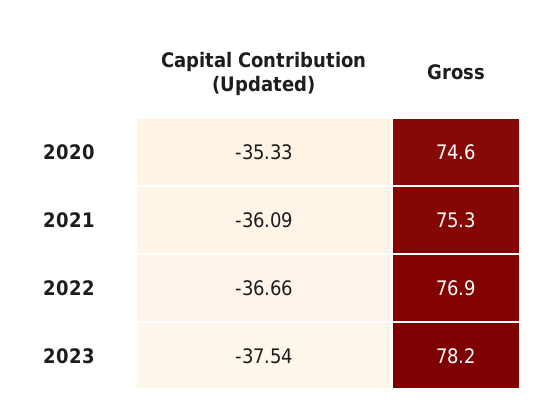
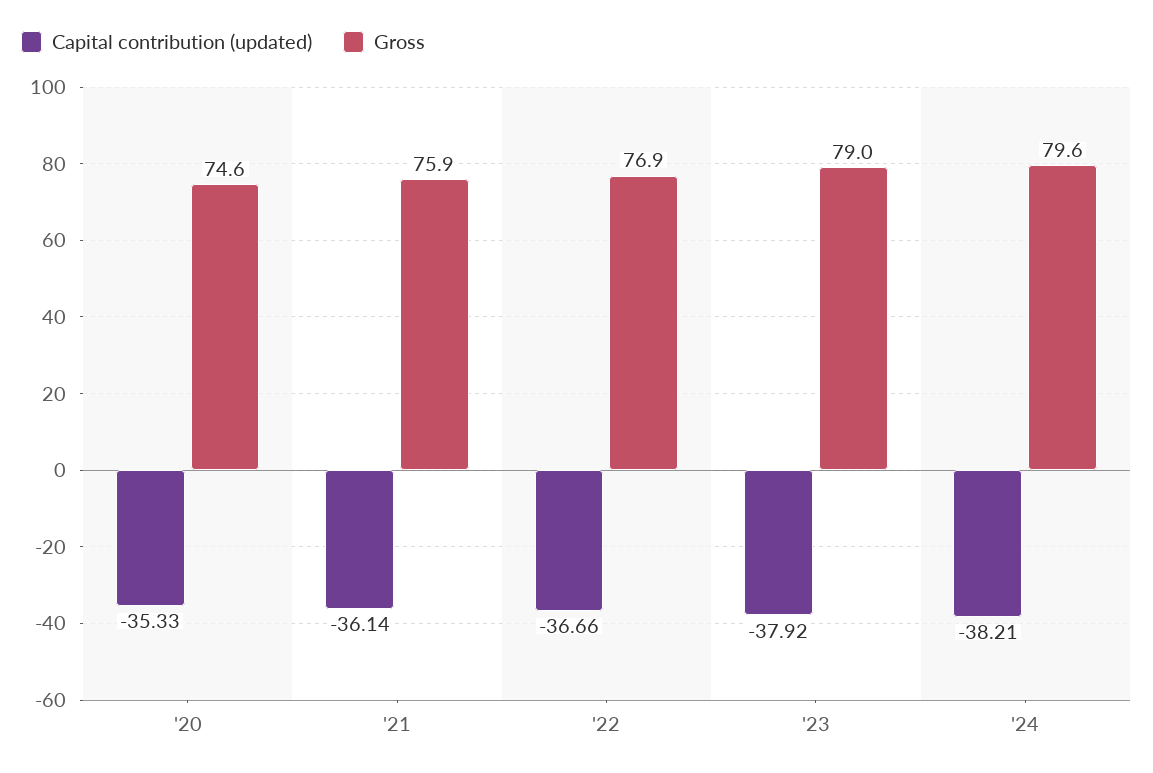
Capital Contribution (Updated), 2021: -36.09 -> -36.14
Gross, 2021: 75.3 -> 75.9
Capital Contribution (Updated), 2023: -37.54 -> -37.92
Gross, 2023: 78.2 -> 79
Capital Contribution (Updated), '24: none -> -38.21
Gross, '24: none -> 79.6

